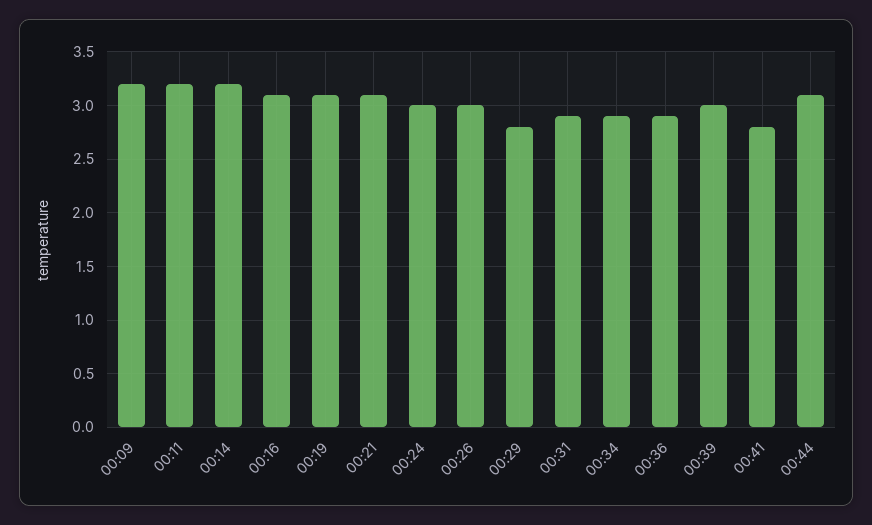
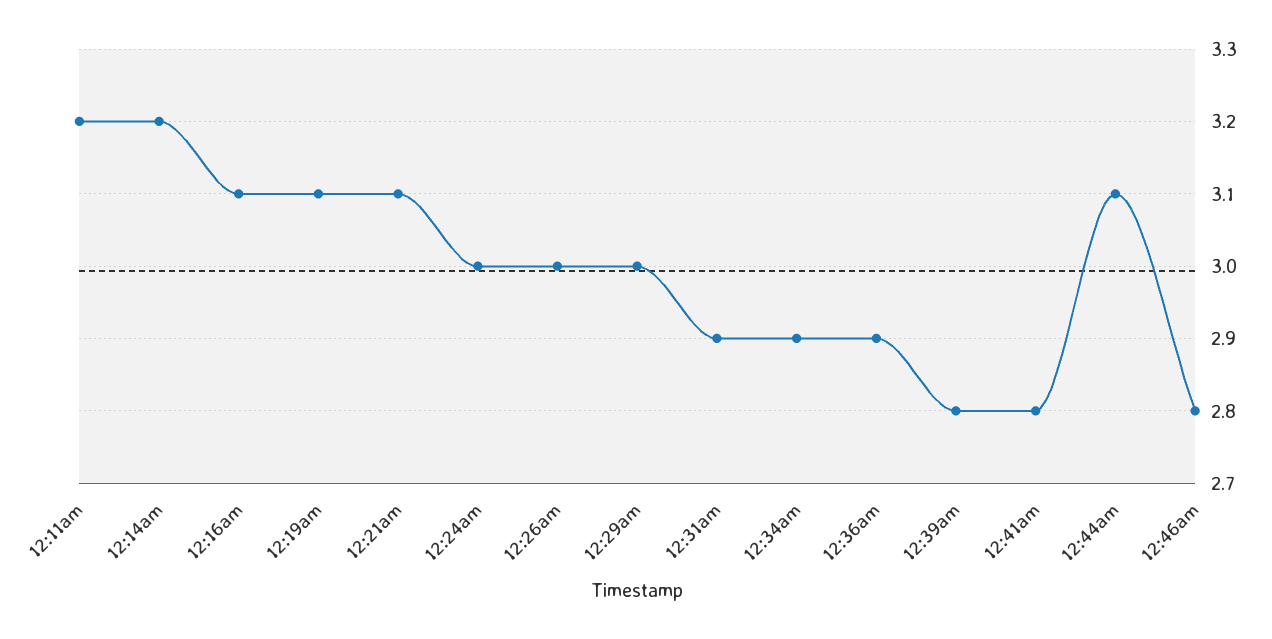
00:09: 3.2 -> none
00:29: 2.8 -> 3
00:39: 3 -> 2.8
12:46am: none -> 2.8

